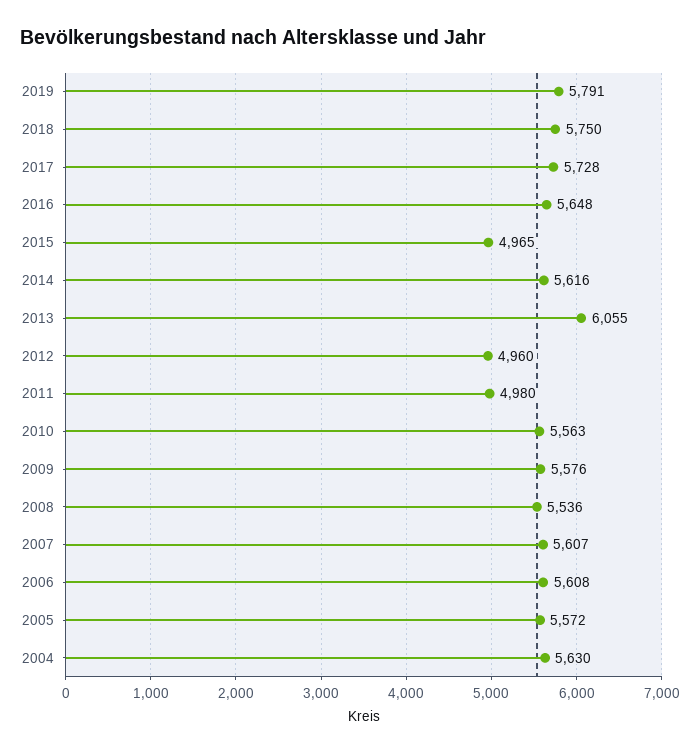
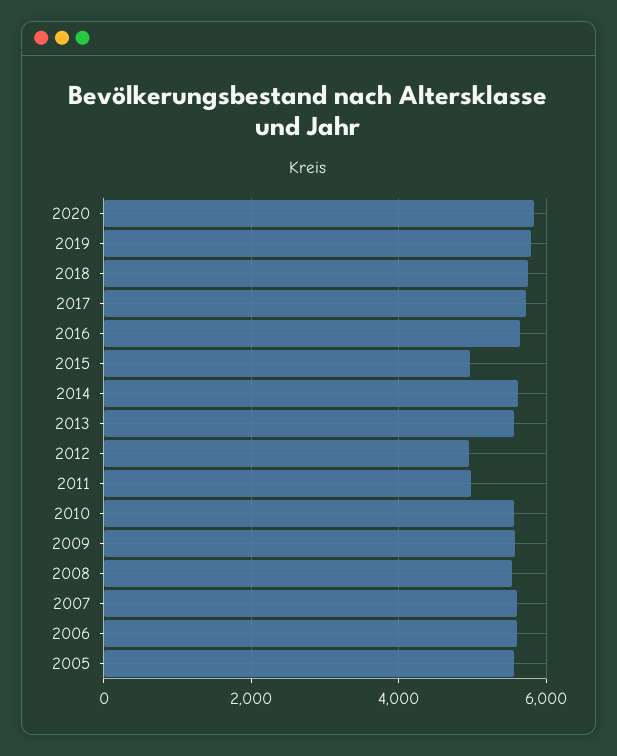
2013: 6055 -> 5600
2004: 5630 -> none
2020: none -> 5800

